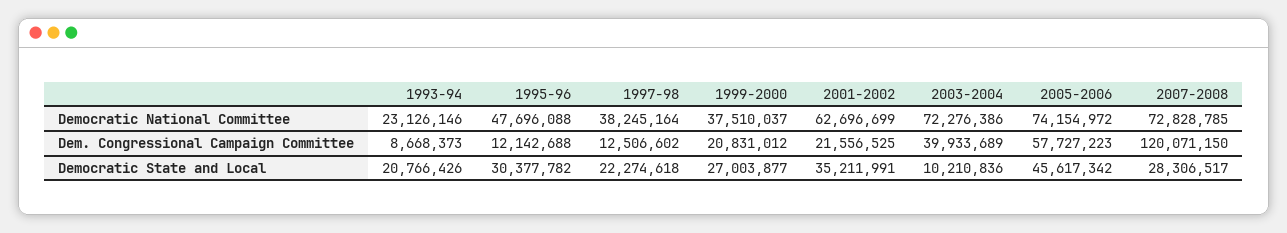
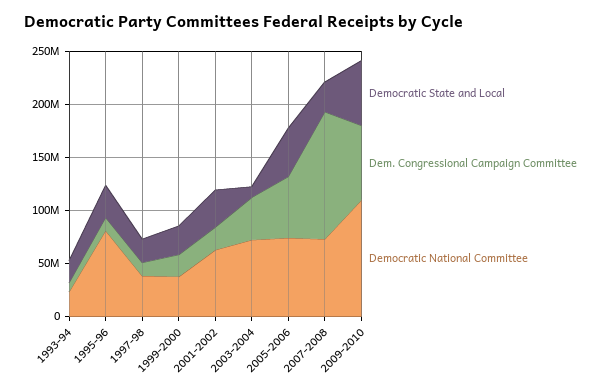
Democratic National Committee, 1995-96: 47696088 -> 80000000
Democratic State and Local, 2009-2010: none -> 60000000
Dem. Congressional Campaign Committee, 2009-2010: none -> 70000000
Democratic National Committee, 2009-2010: none -> 110000000

